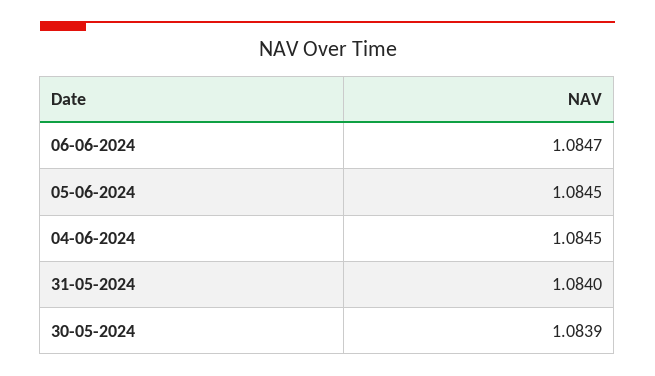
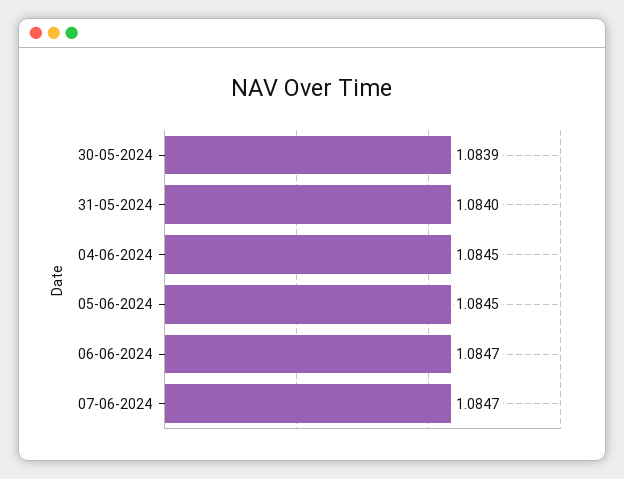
07-06-2024: none -> 1.0847

